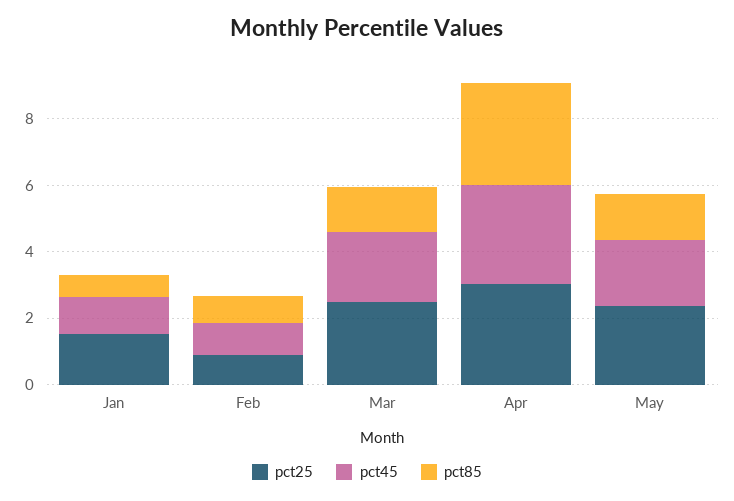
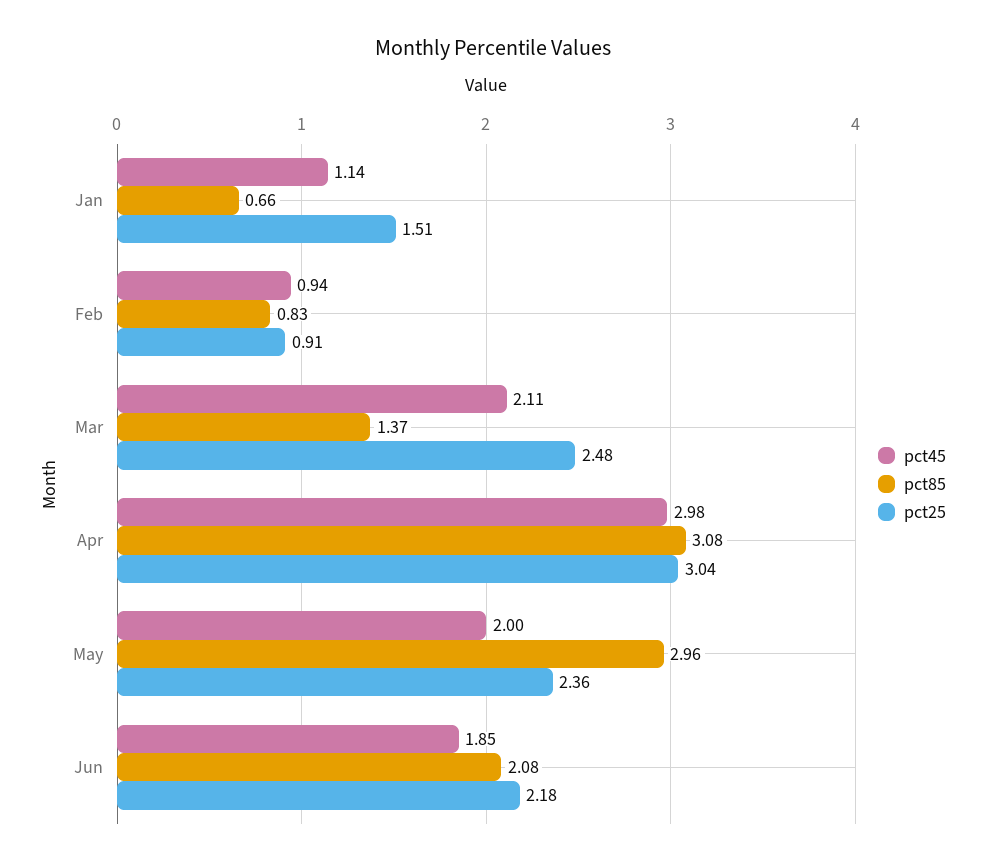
pct85, May: 1.5 -> 2.96
pct45, Jun: none -> 1.85
pct85, Jun: none -> 2.08
pct25, Jun: none -> 2.18

